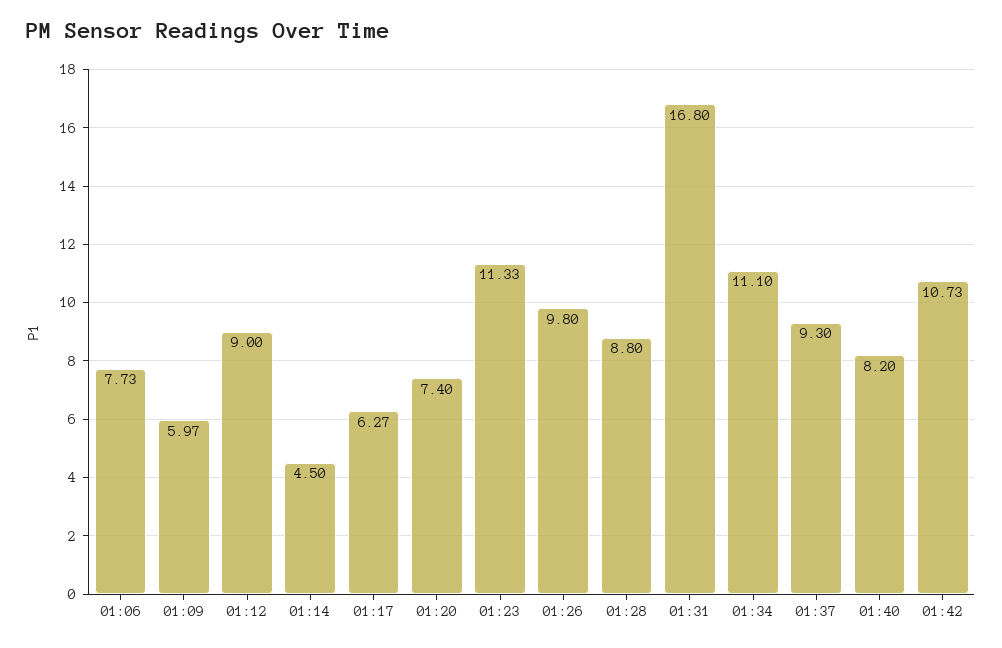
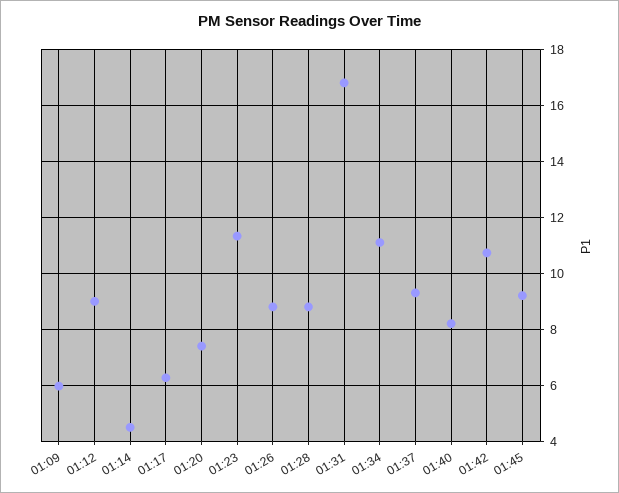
01:06: 7.73 -> none
01:26: 9.8 -> 8.75
01:45: none -> 9.25

